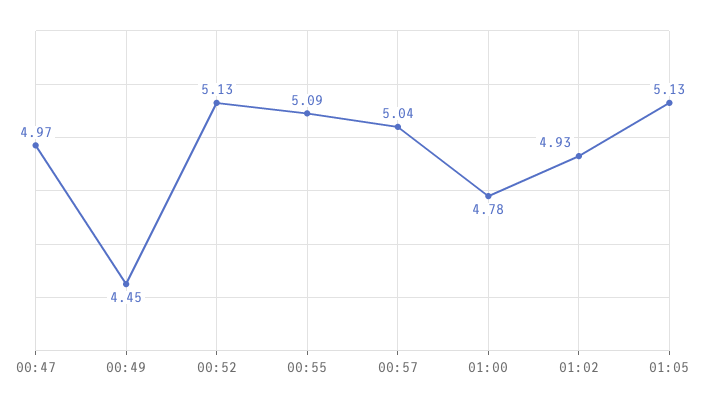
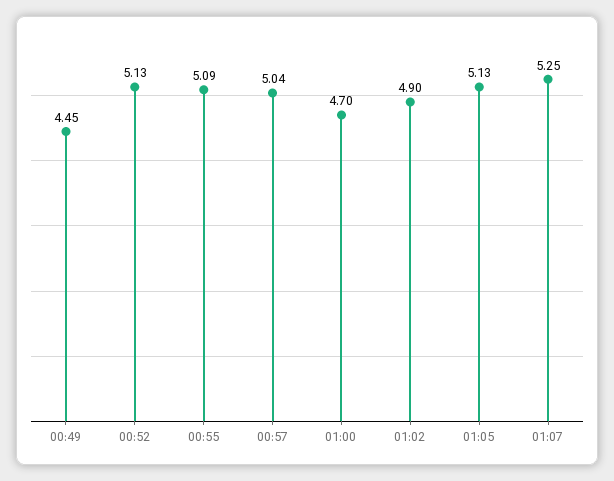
00:47: 4.97 -> none
01:00: 4.78 -> 4.7
01:02: 4.93 -> 4.9
01:07: none -> 5.25

